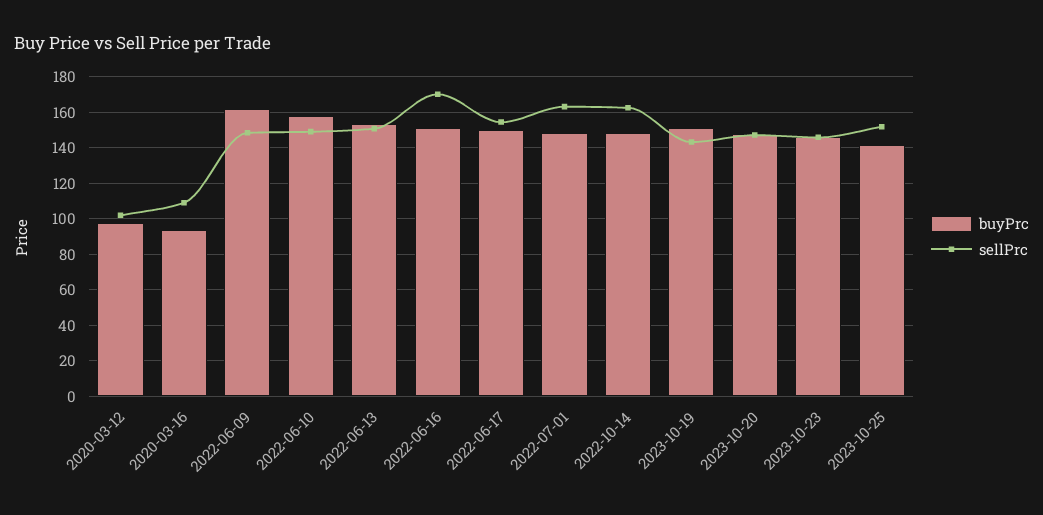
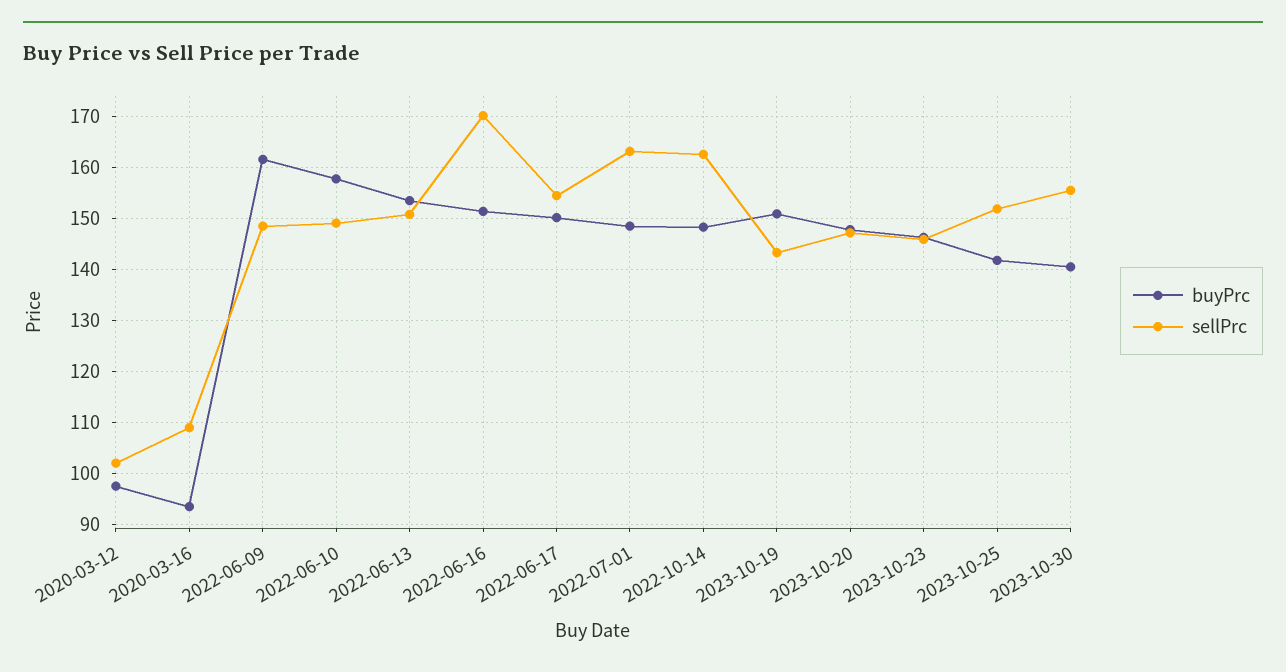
buyPrc, 2023-10-30: none -> 140
sellPrc, 2023-10-30: none -> 156

